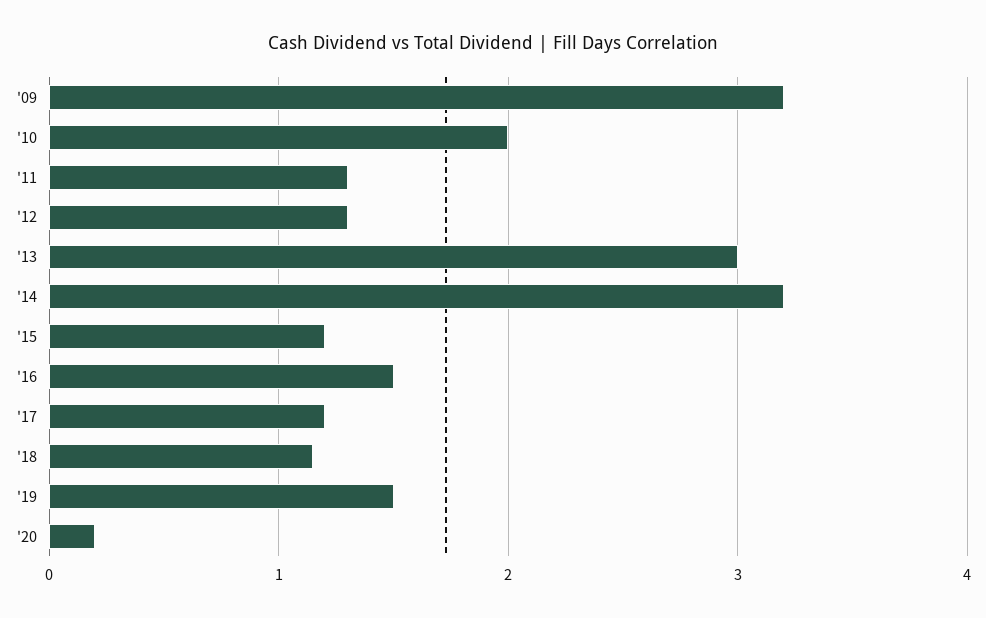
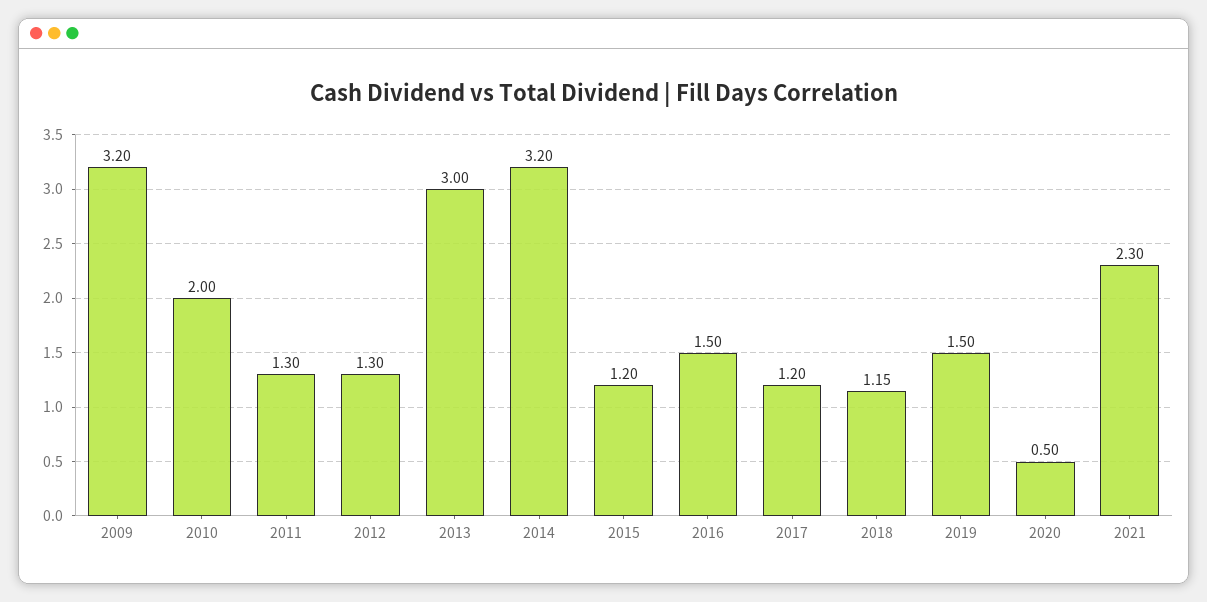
'20: 0.2 -> 0.5
2021: none -> 2.3

